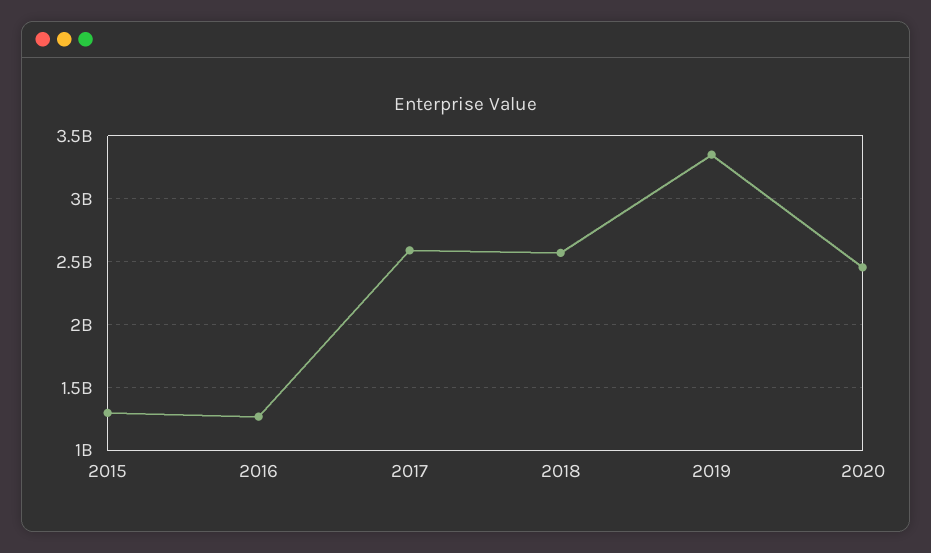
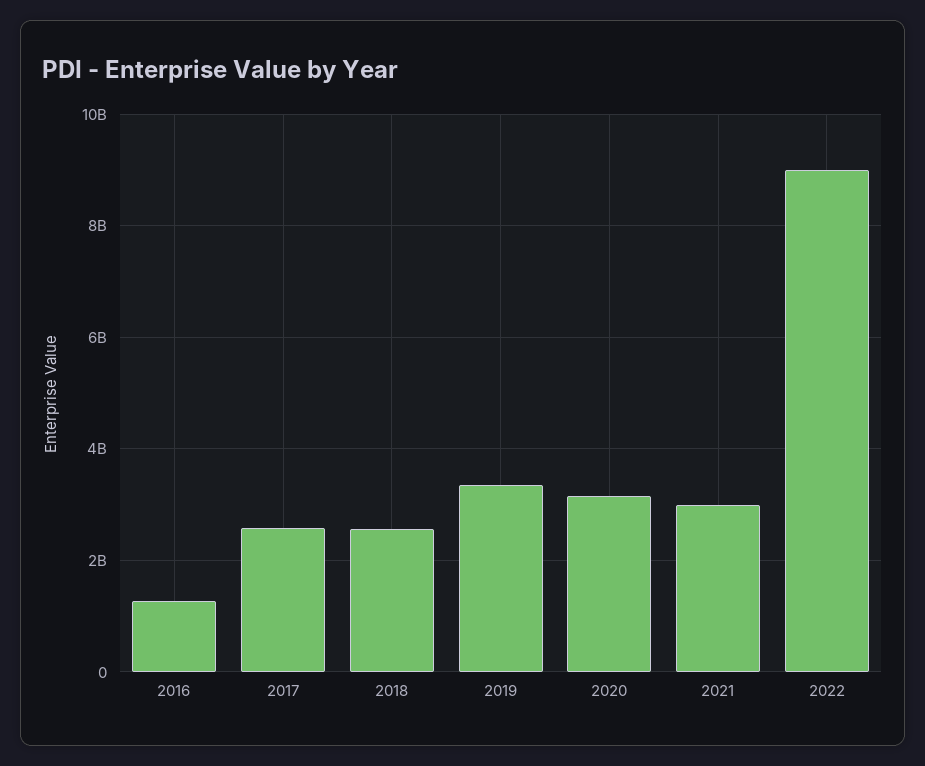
2015: 1300000000 -> none
2020: 2450000000 -> 3200000000
2021: none -> 3000000000
2022: none -> 9000000000

